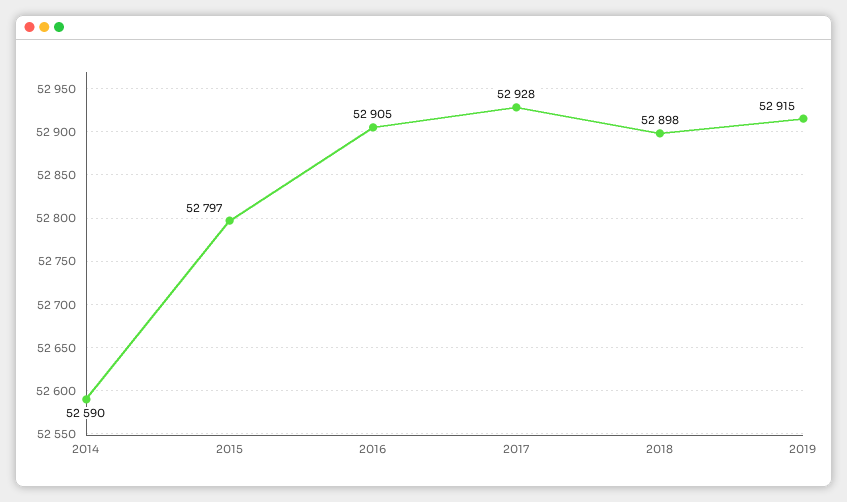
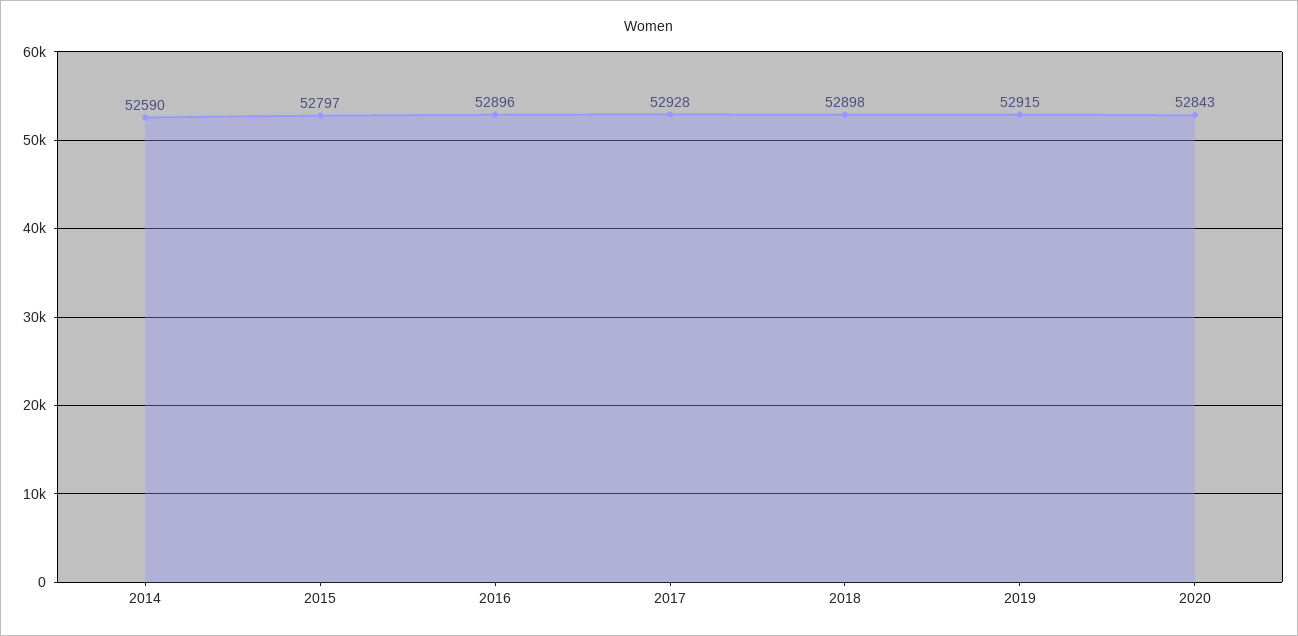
2016: 52905 -> 52896
2020: none -> 52843

